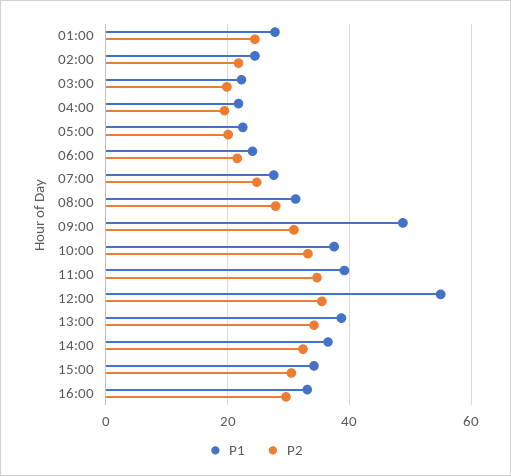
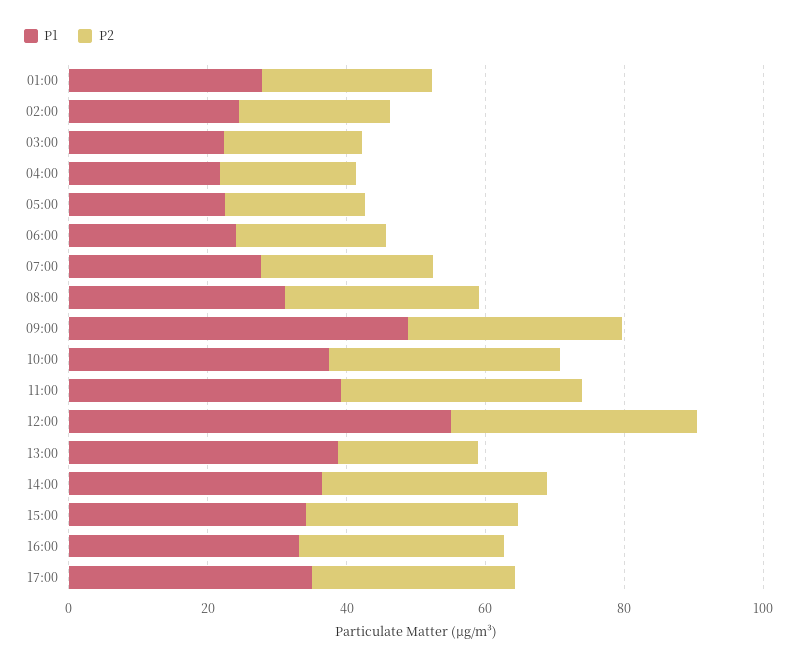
P2, 13:00: 34 -> 20
P1, 17:00: none -> 35
P2, 17:00: none -> 30

